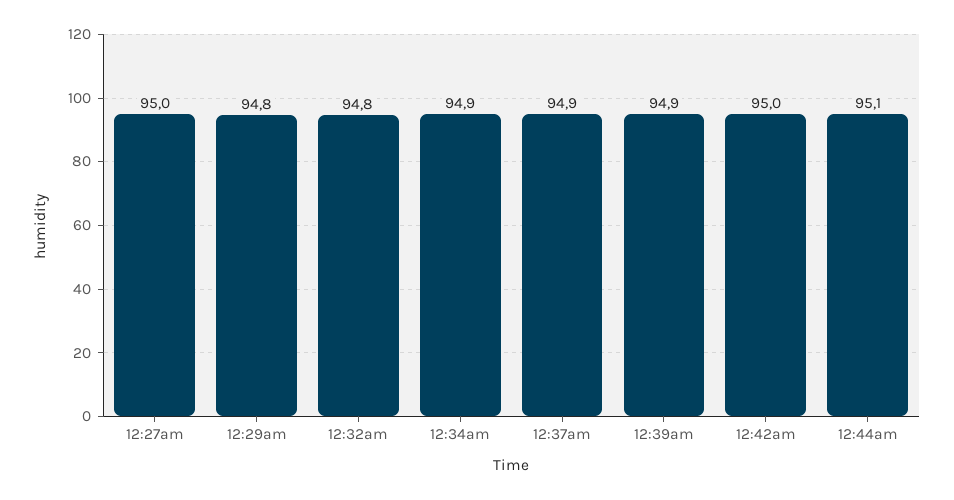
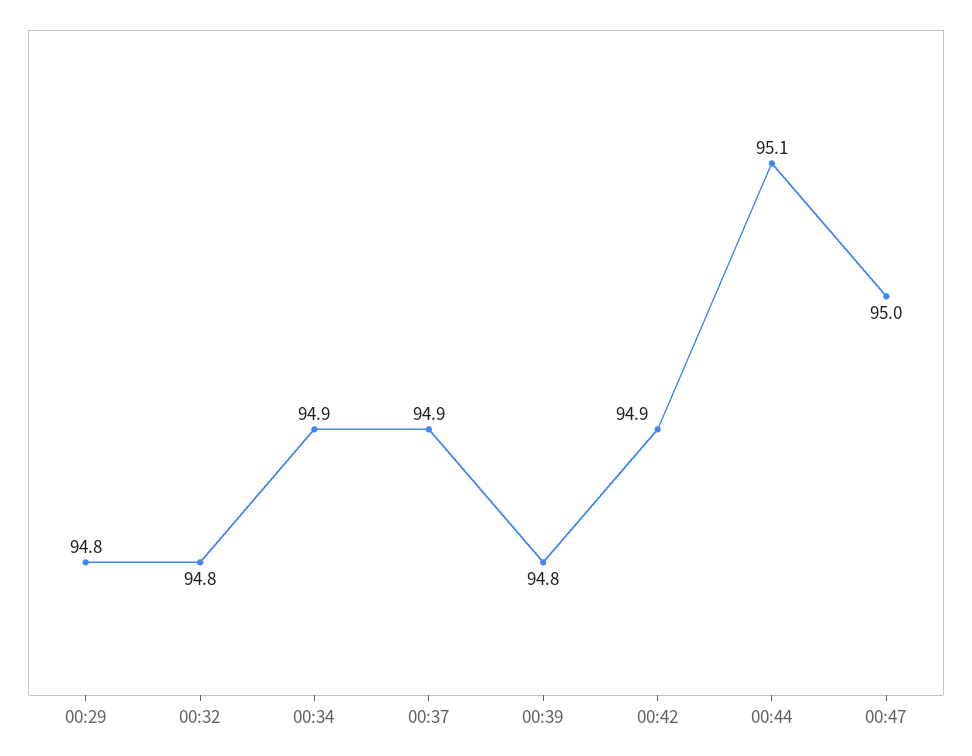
12:27am: 95 -> none
12:39am: 94.9 -> 94.8
12:42am: 95 -> 94.9
00:47: none -> 95

